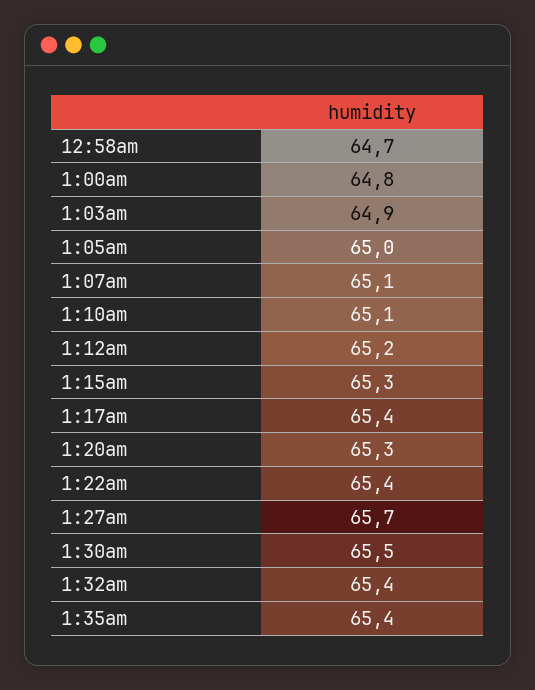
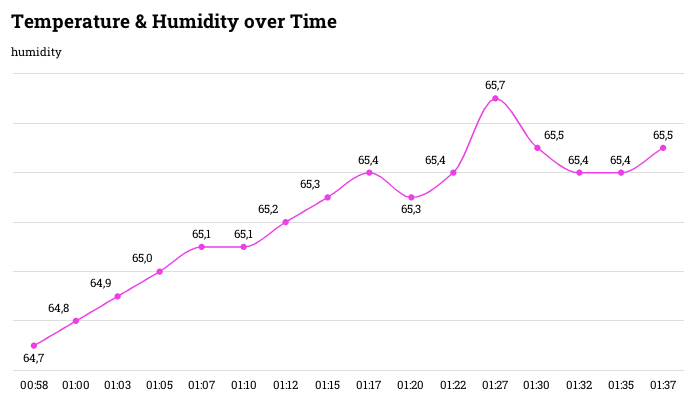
01:37: none -> 65.5

